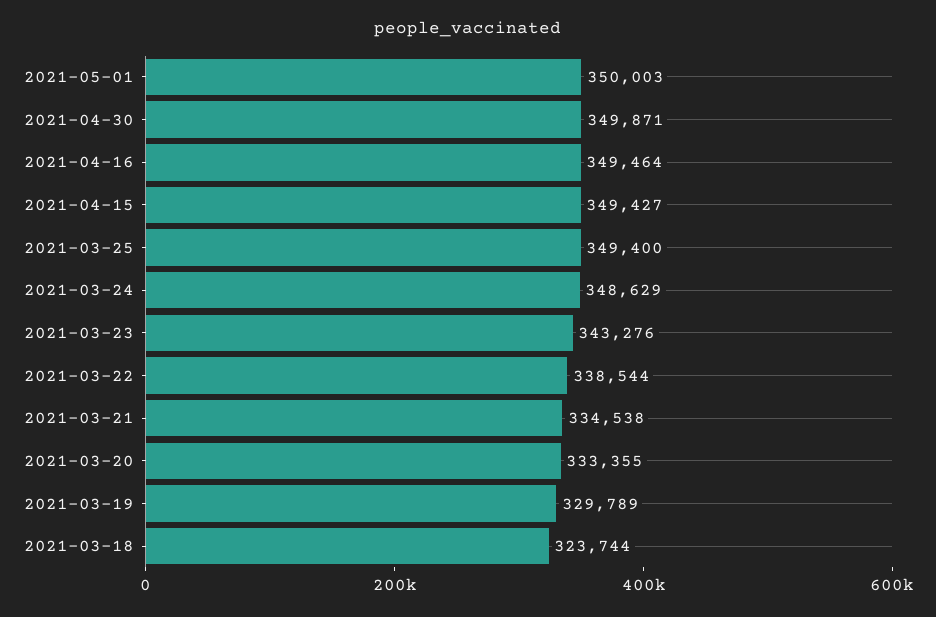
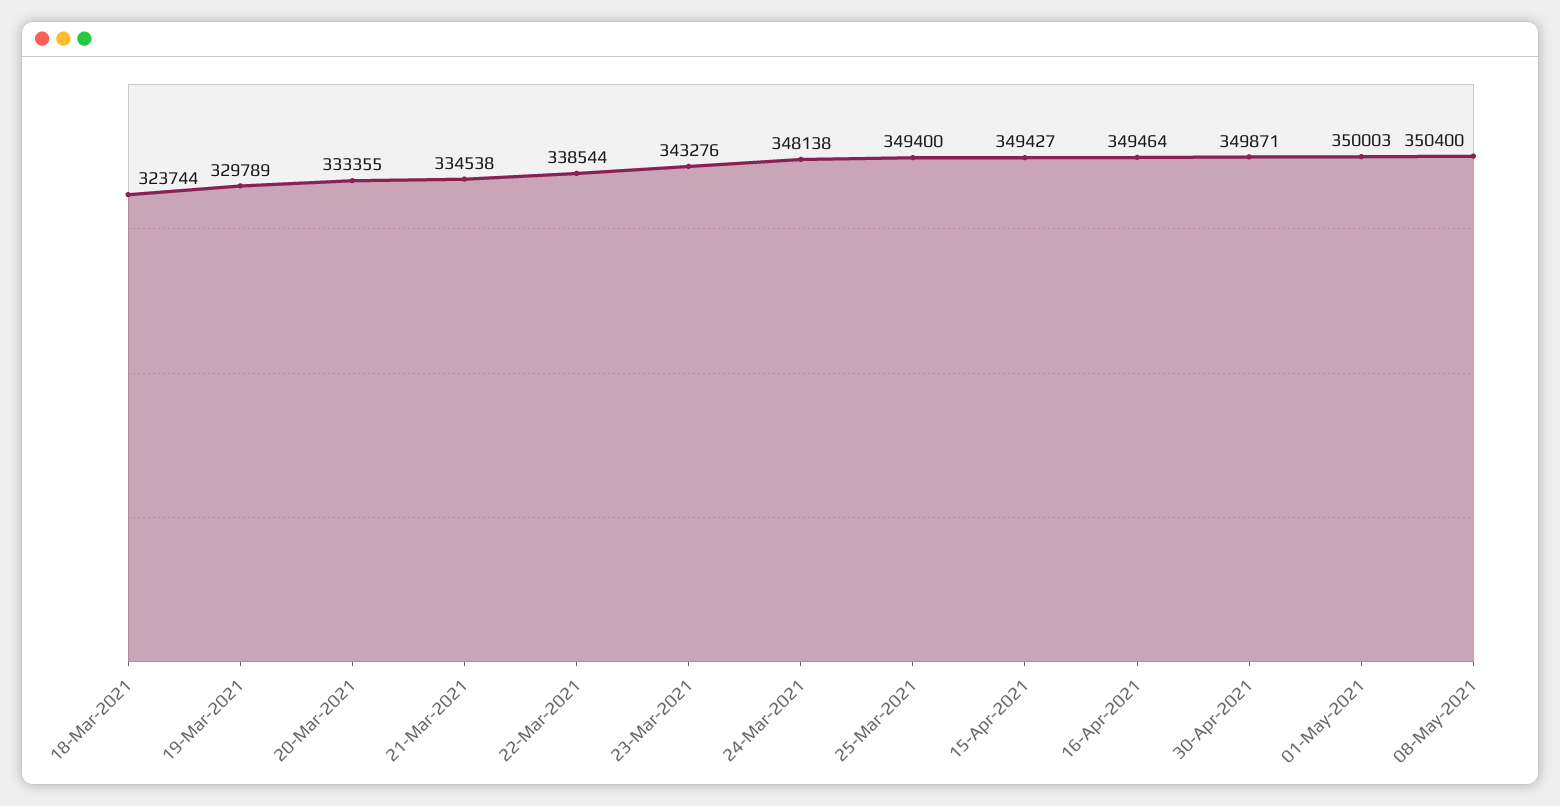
2021-03-24: 348629 -> 348138
08-May-2021: none -> 350400

